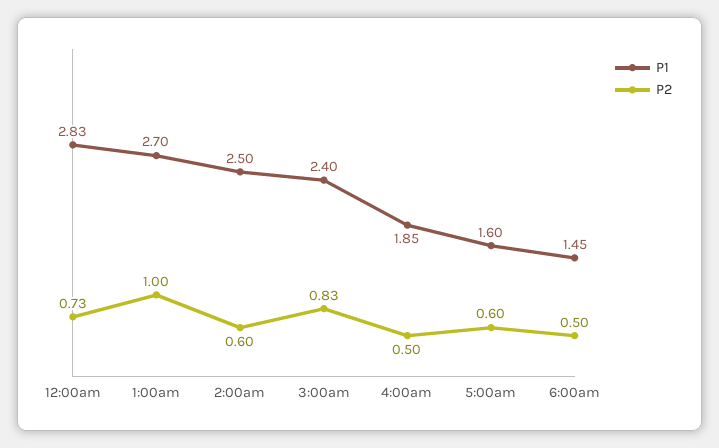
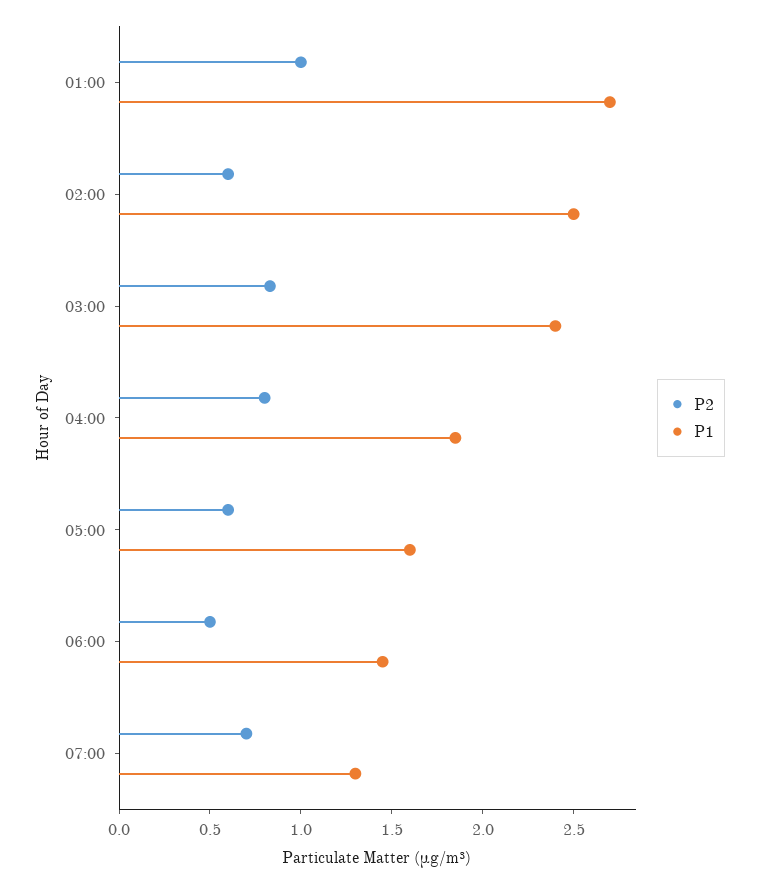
P1, 12:00am: 2.83 -> none
P2, 12:00am: 0.73 -> none
P2, 4:00am: 0.5 -> 0.8
P2, 07:00: none -> 0.7
P1, 07:00: none -> 1.3

